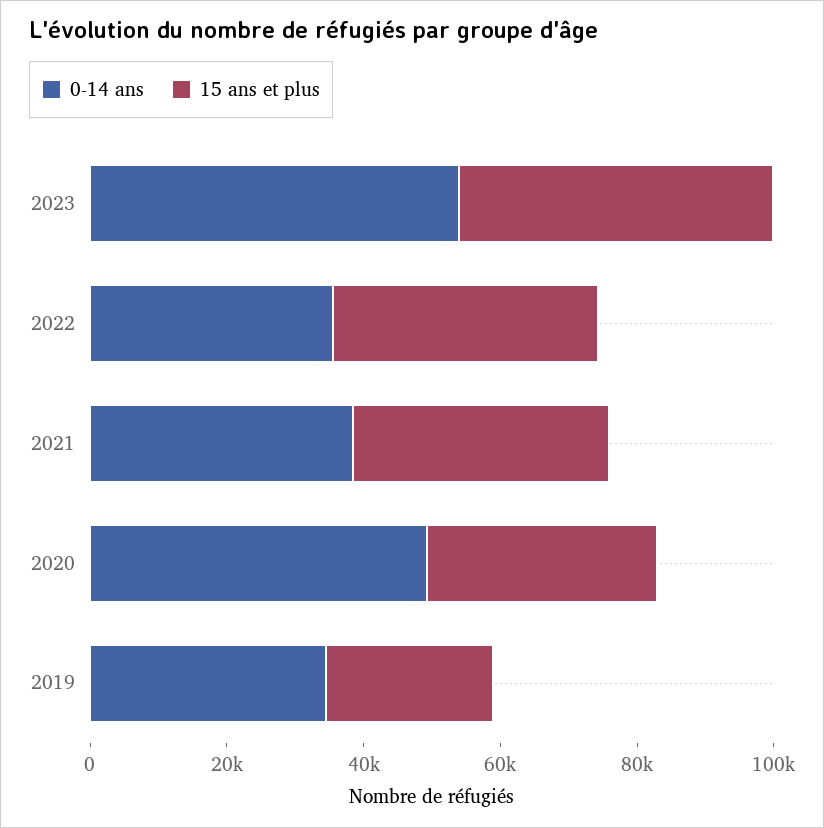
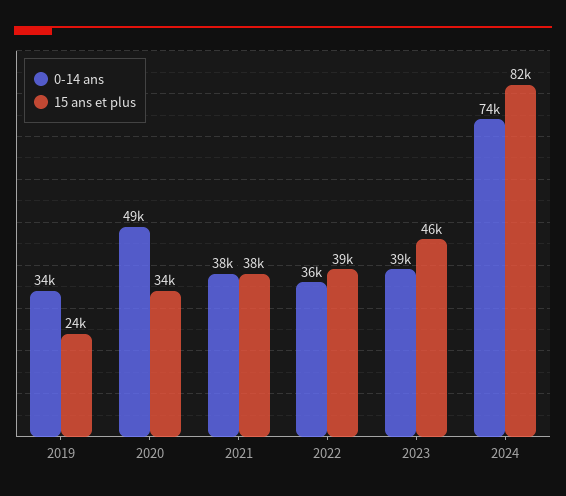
0-14 ans, 2023: 55000 -> 39000
0-14 ans, 2024: none -> 74000
15 ans et plus, 2024: none -> 82000

